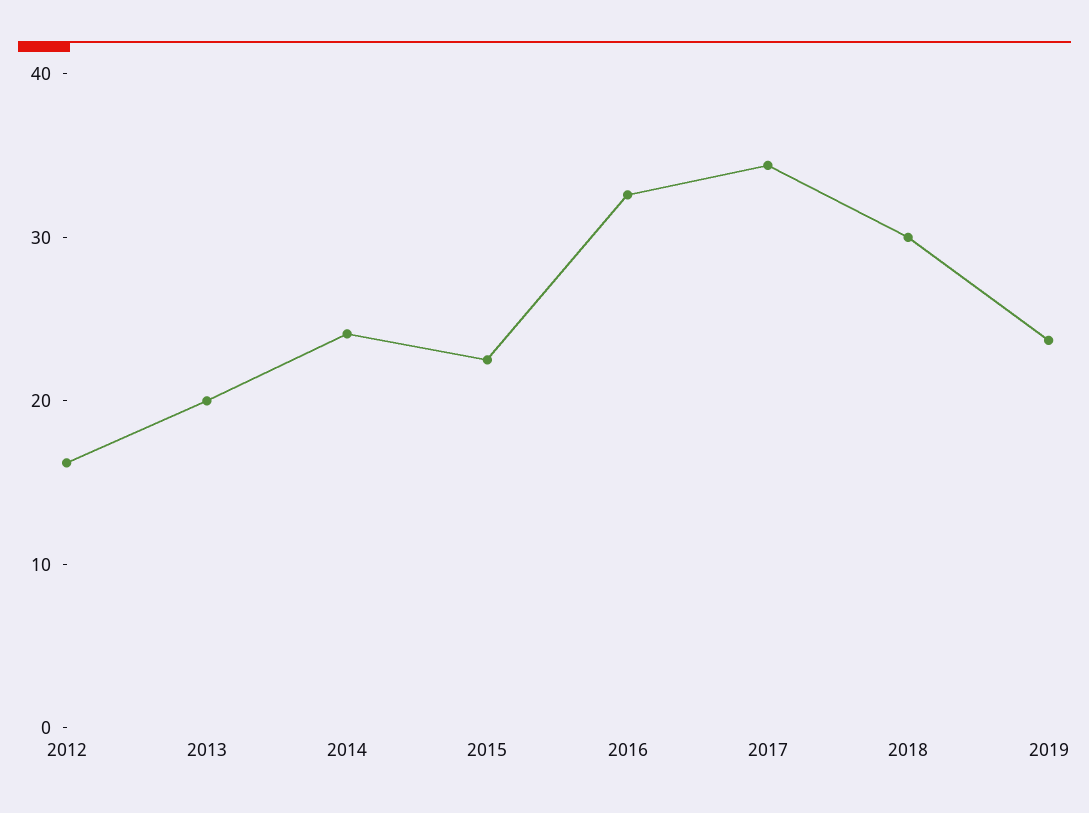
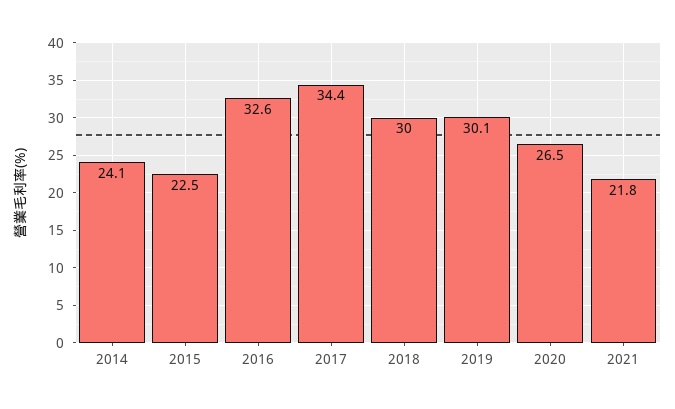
2012: 16 -> none
2013: 20 -> none
2019: 24 -> 30.1
2020: none -> 26.5
2021: none -> 21.8

